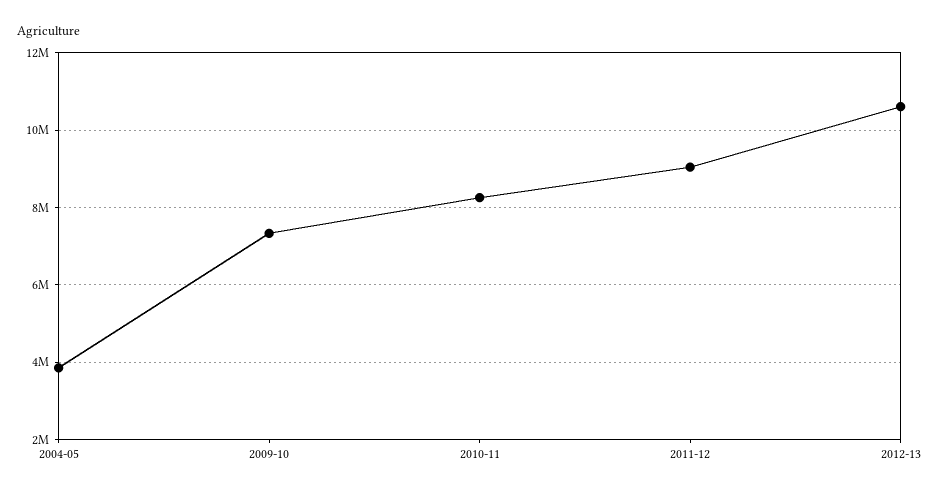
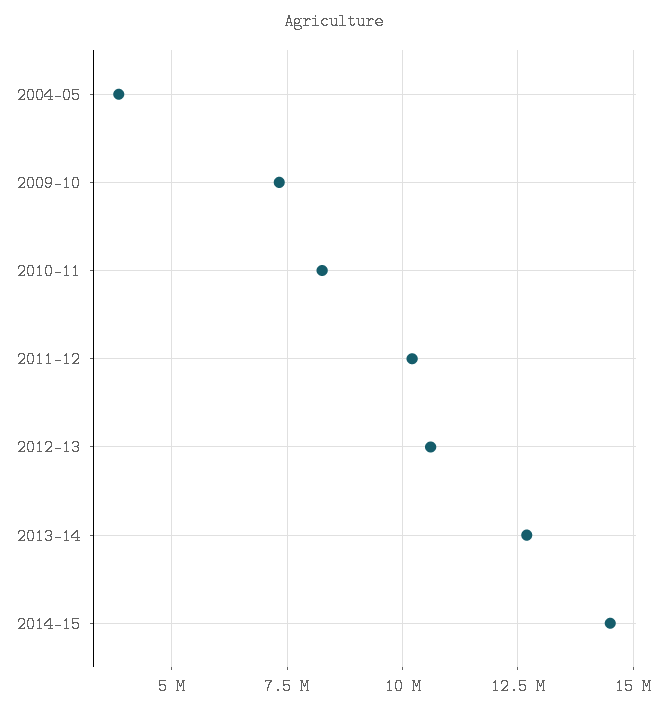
2011-12: 9000000 -> 10250000
2013-14: none -> 12750000
2014-15: none -> 14500000

